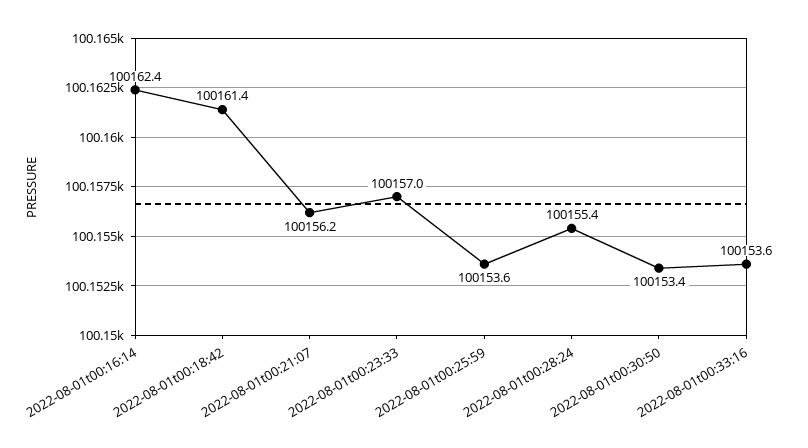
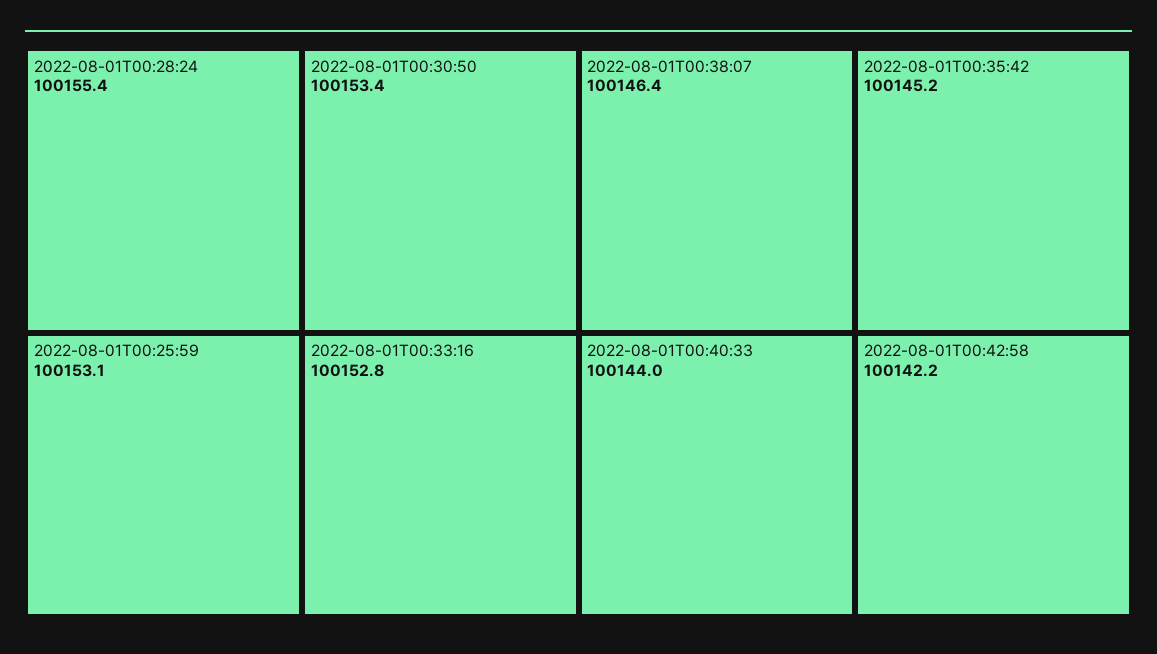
2022-08-01t00:16:14: 100162.4 -> none
2022-08-01t00:18:42: 100161.4 -> none
2022-08-01t00:21:07: 100156.2 -> none
2022-08-01t00:23:33: 100157 -> none
2022-08-01t00:25:59: 100153.6 -> 100153.1
2022-08-01t00:33:16: 100153.6 -> 100152.8
2022-08-01T00:38:07: none -> 100146.4
2022-08-01T00:35:42: none -> 100145.2
2022-08-01T00:40:33: none -> 100144
2022-08-01T00:42:58: none -> 100142.2

